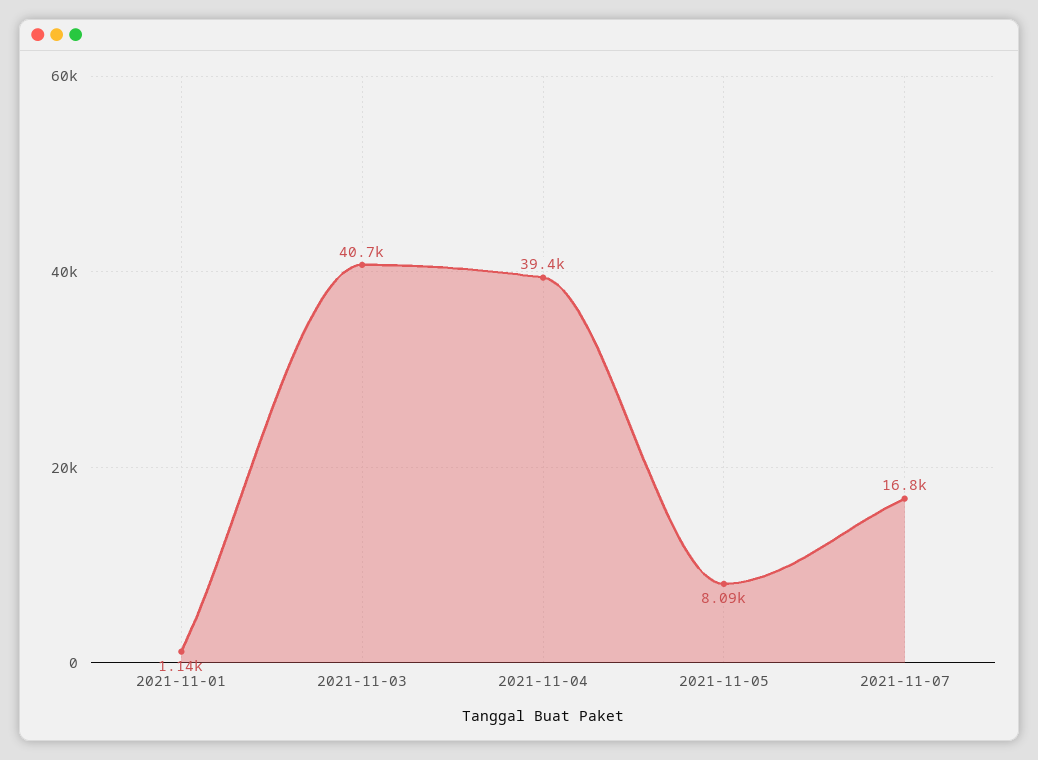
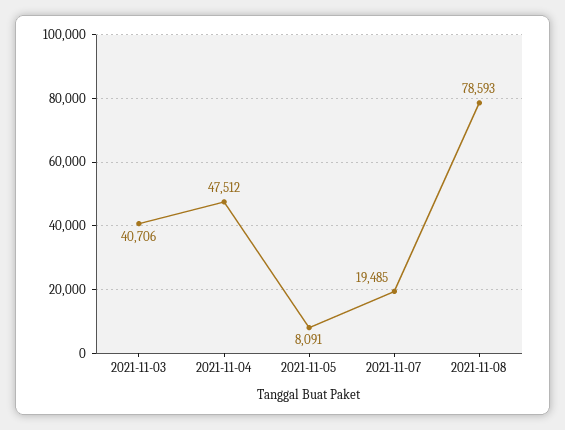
2021-11-01: 1140 -> none
2021-11-04: 39400 -> 47512
2021-11-07: 16800 -> 19485
2021-11-08: none -> 78593

